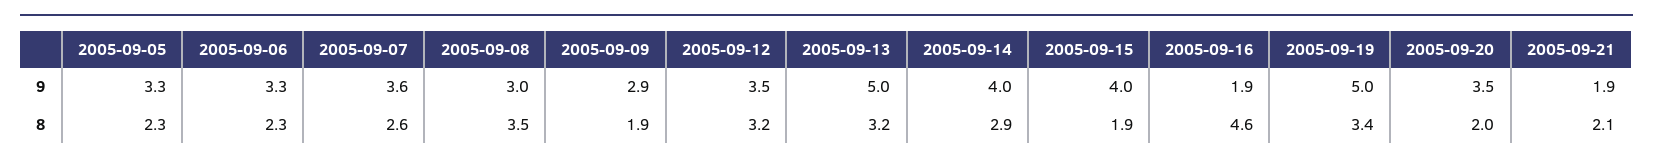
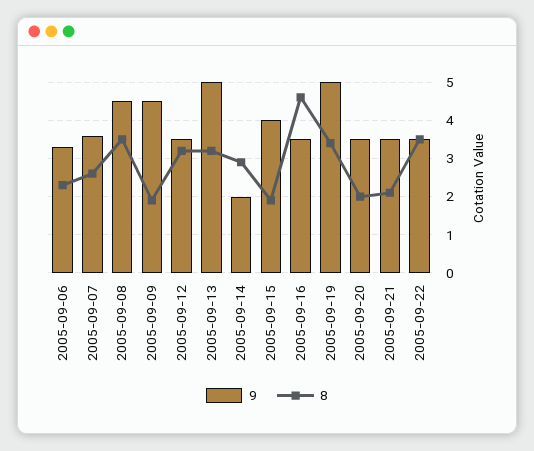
9, 2005-09-05: 3.3 -> none
9, 2005-09-08: 3 -> 4.5
9, 2005-09-09: 2.9 -> 4.5
9, 2005-09-14: 4 -> 2
9, 2005-09-16: 1.9 -> 3.5
9, 2005-09-21: 1.9 -> 3.5
8, 2005-09-05: 2.3 -> none
9, 2005-09-22: none -> 3.5
8, 2005-09-22: none -> 3.5

